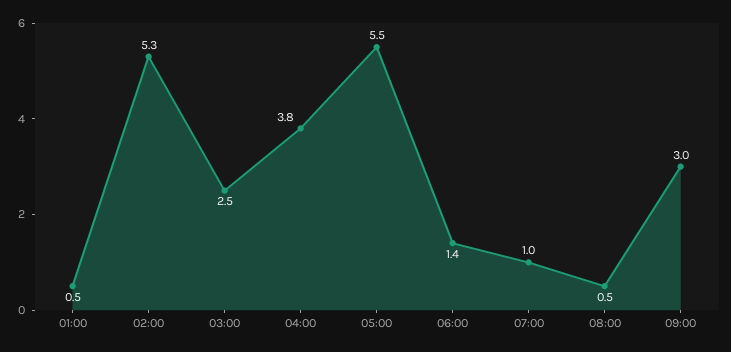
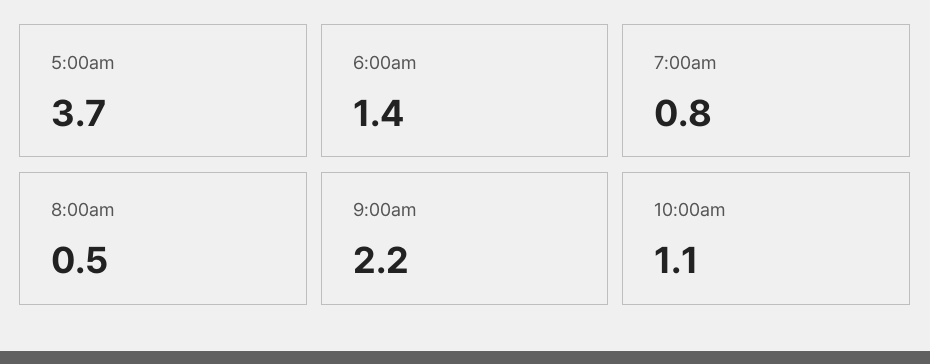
01:00: 0.5 -> none
02:00: 5.3 -> none
03:00: 2.5 -> none
04:00: 3.8 -> none
05:00: 5.5 -> 3.7
07:00: 1 -> 0.8
09:00: 3 -> 2.2
10:00am: none -> 1.1

